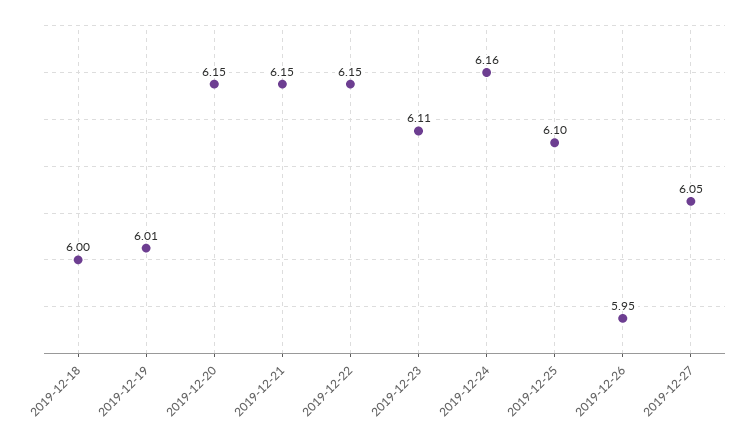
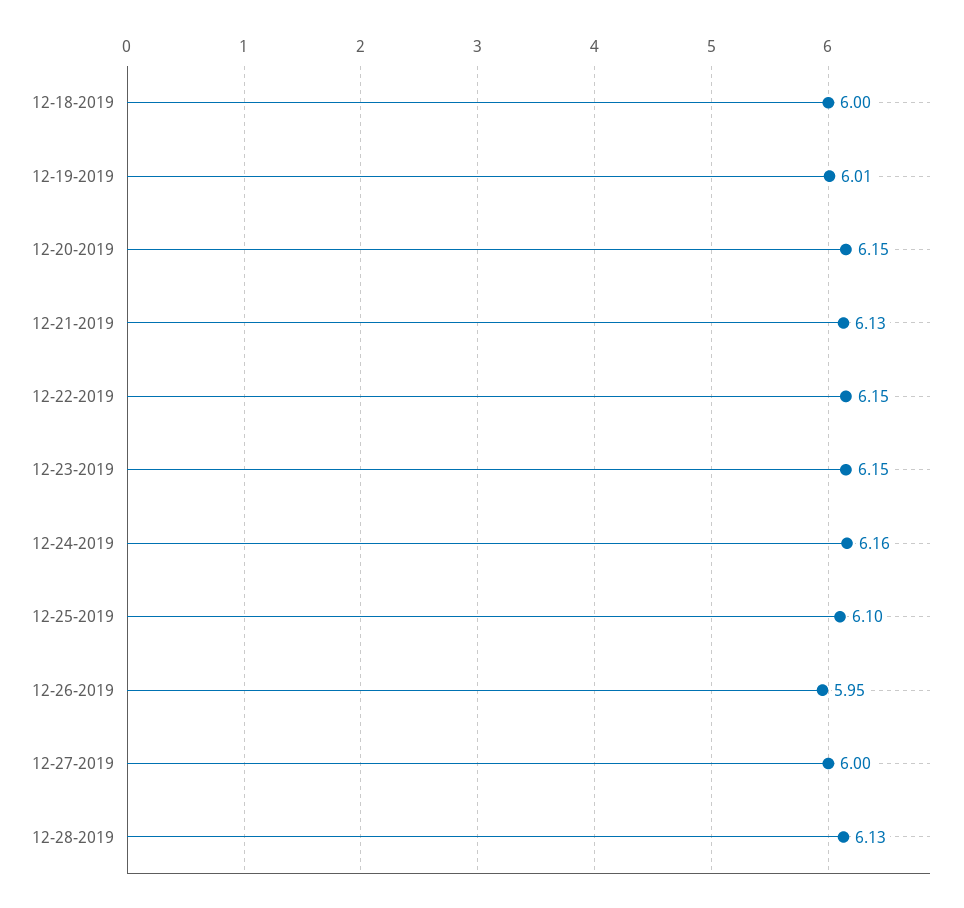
2019-12-21: 6.15 -> 6.13
2019-12-23: 6.11 -> 6.15
2019-12-27: 6.05 -> 6
12-28-2019: none -> 6.13

